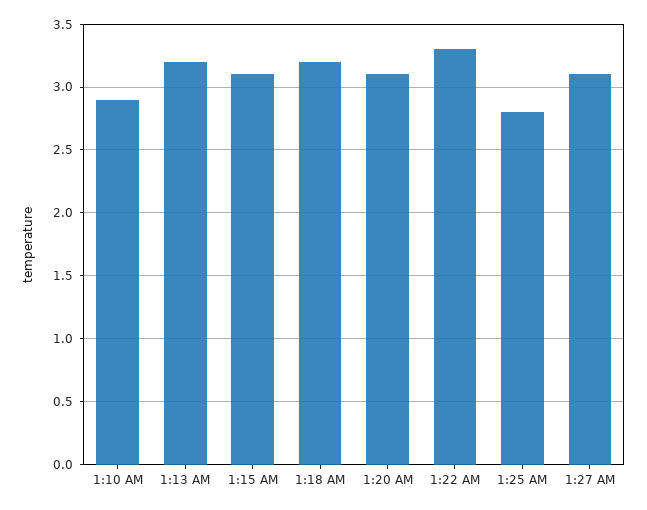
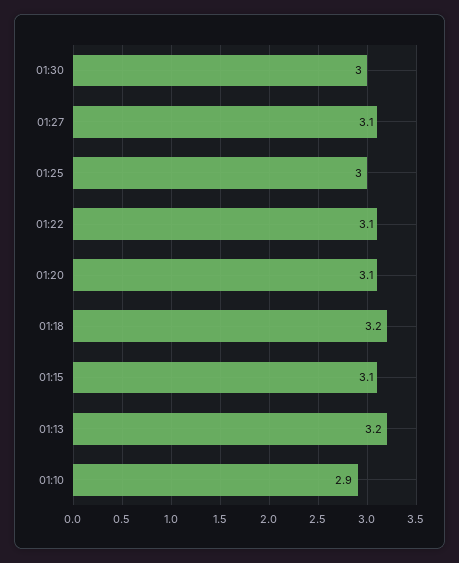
1:22 AM: 3.3 -> 3.1
1:25 AM: 2.8 -> 3
01:30: none -> 3

